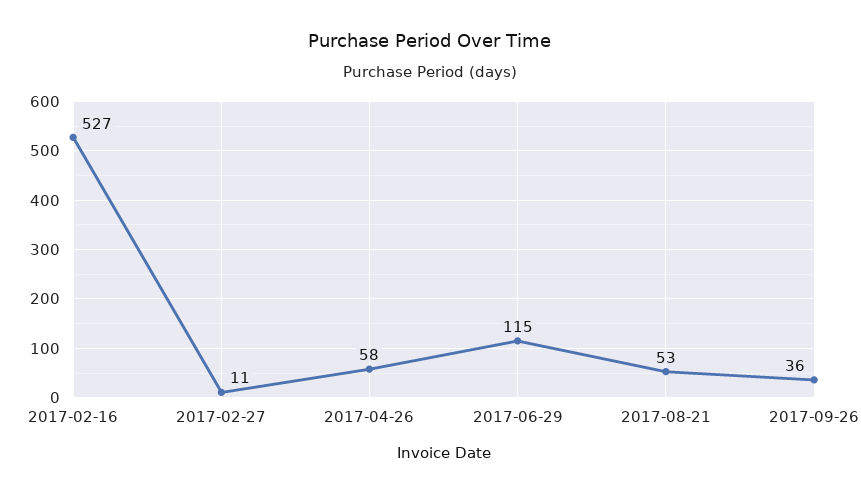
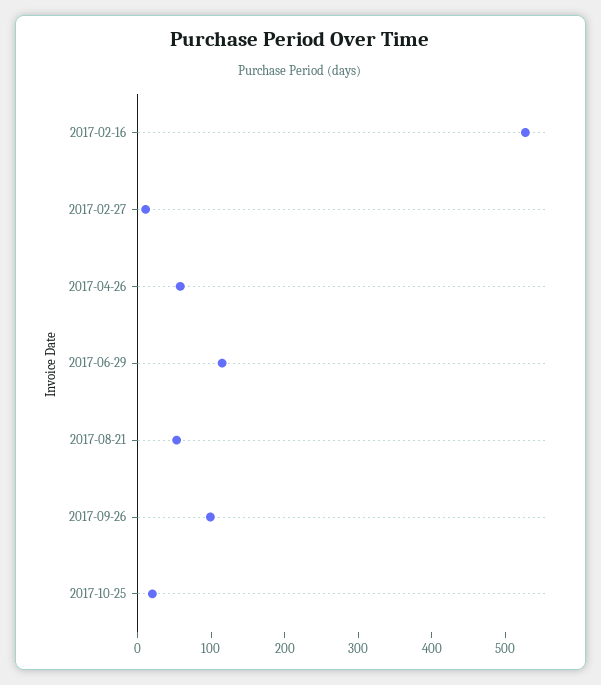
2017-09-26: 36 -> 100
2017-10-25: none -> 20

